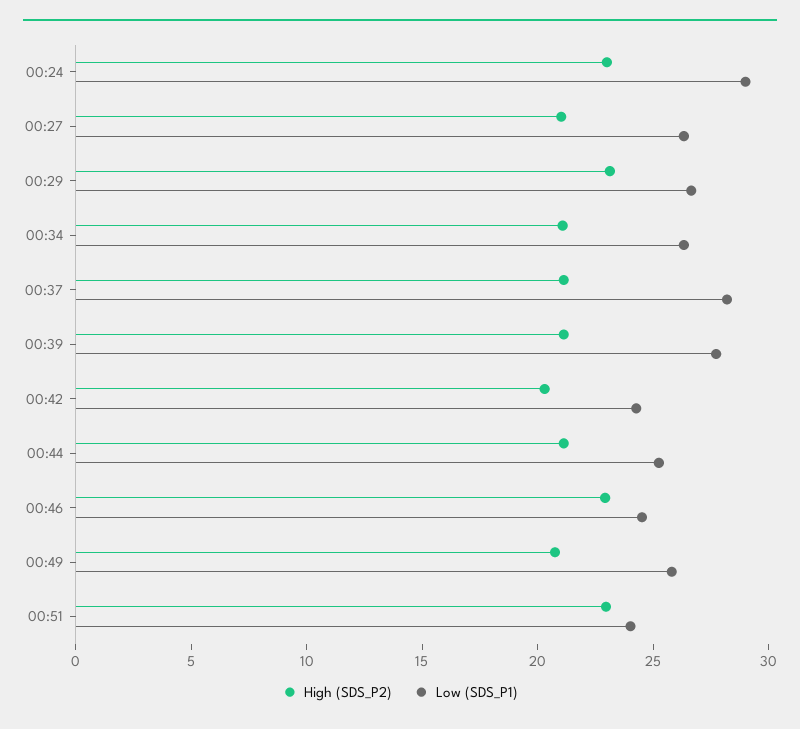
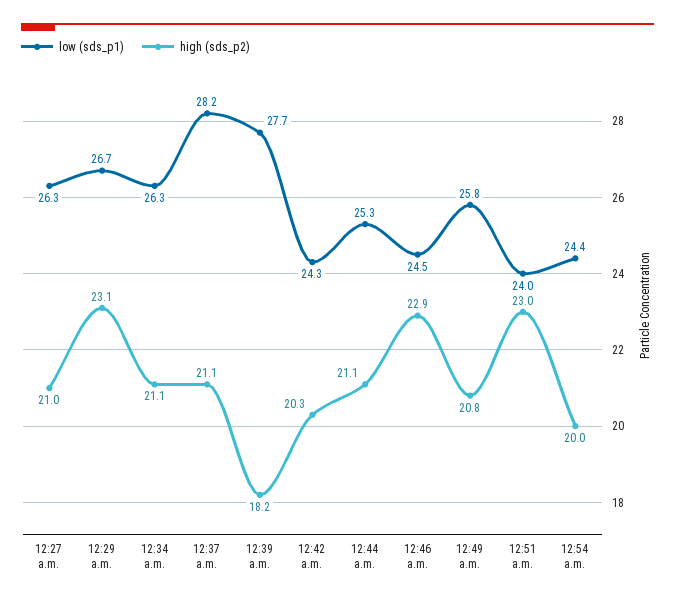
High (SDS_P2), 00:24: 23 -> none
Low (SDS_P1), 00:24: 29 -> none
High (SDS_P2), 00:39: 21 -> 18.2
Low (SDS_P1), 12:54 a.m.: none -> 24.4
High (SDS_P2), 12:54 a.m.: none -> 20

